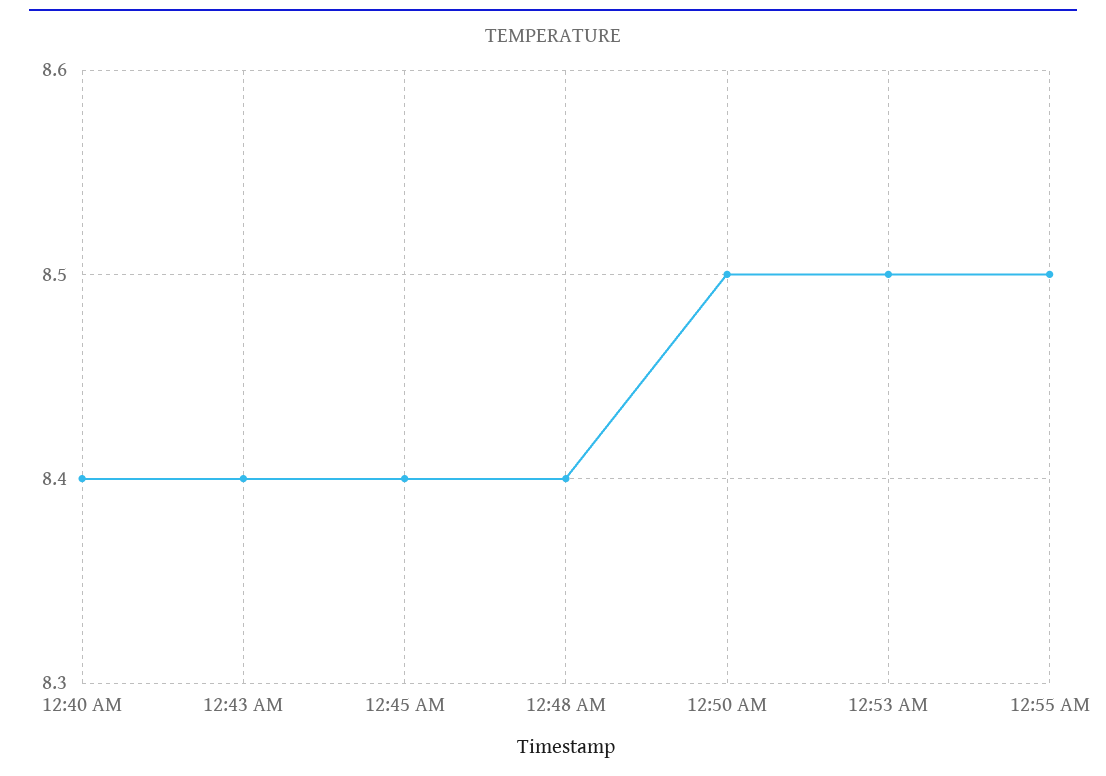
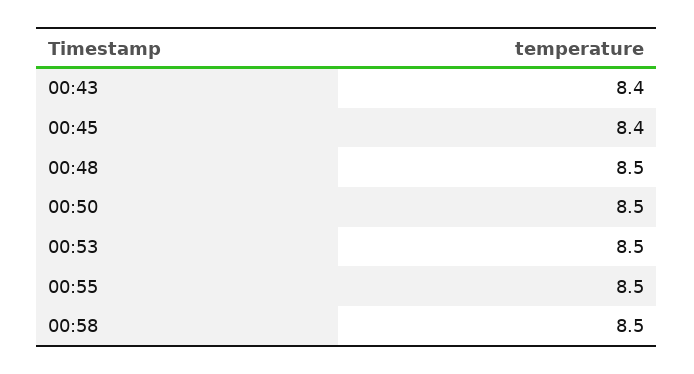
12:40 AM: 8.4 -> none
12:48 AM: 8.4 -> 8.5
00:58: none -> 8.5

